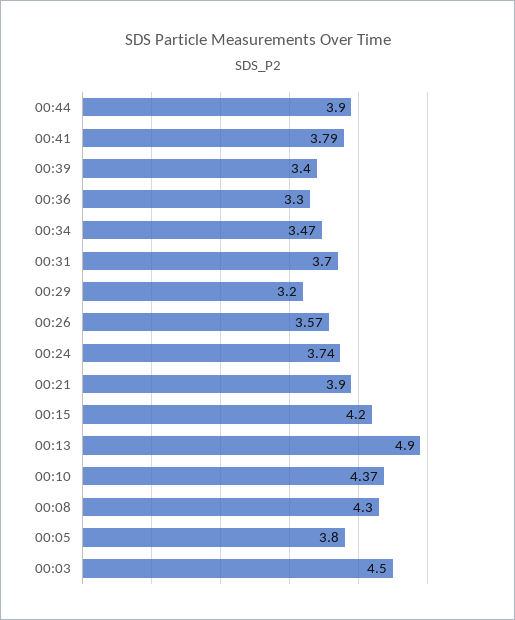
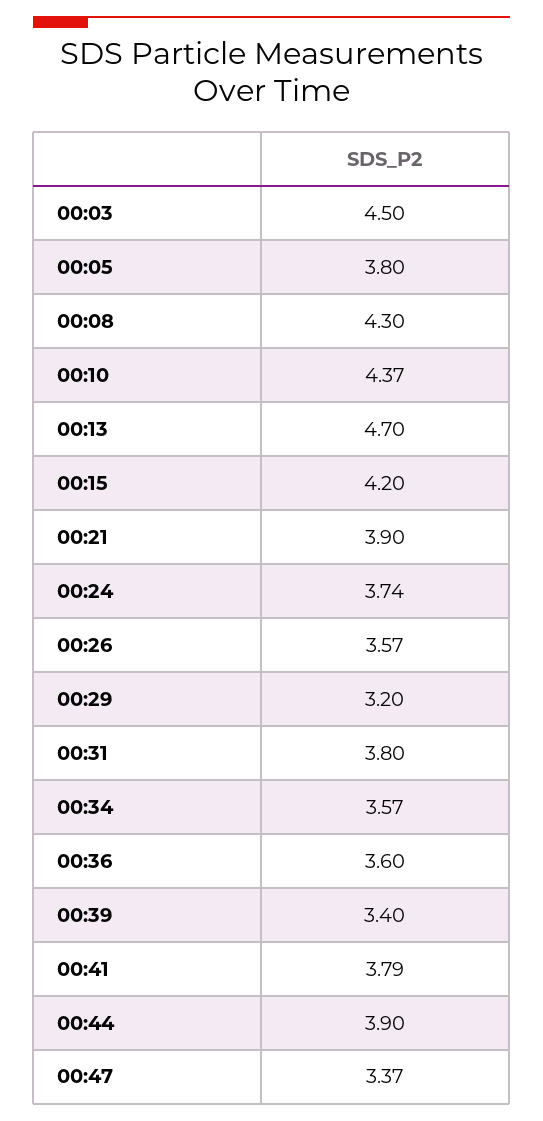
00:36: 3.3 -> 3.6
00:34: 3.47 -> 3.57
00:31: 3.7 -> 3.8
00:13: 4.9 -> 4.7
00:47: none -> 3.37

